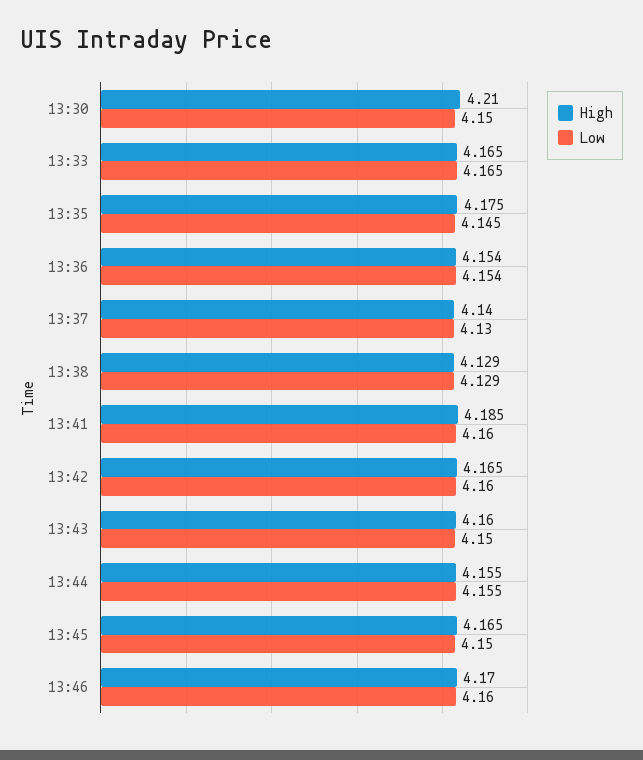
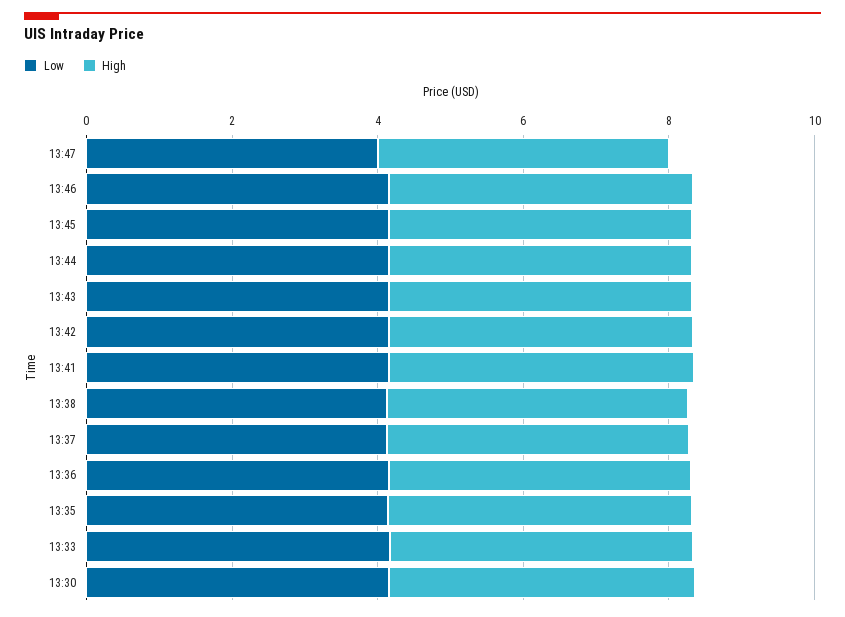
Low, 13:47: none -> 4
High, 13:47: none -> 4

